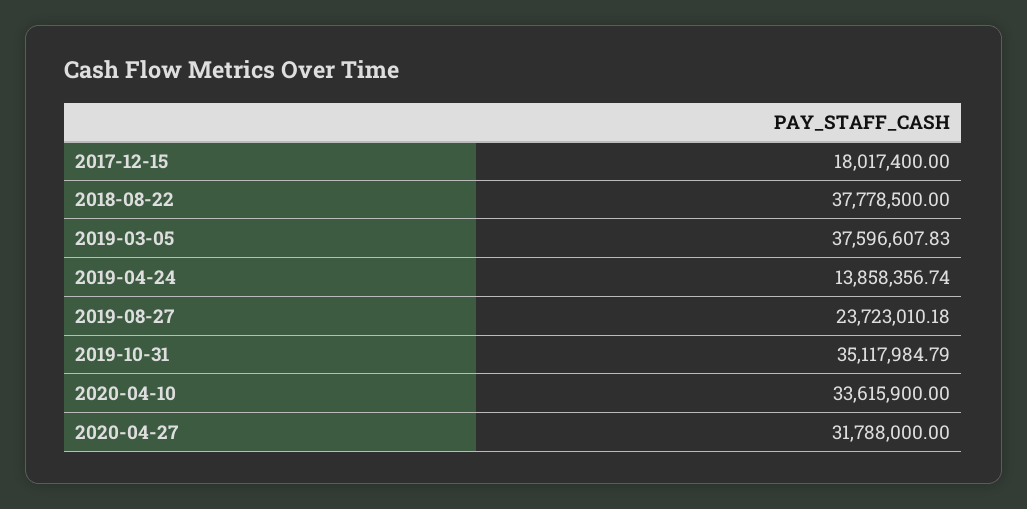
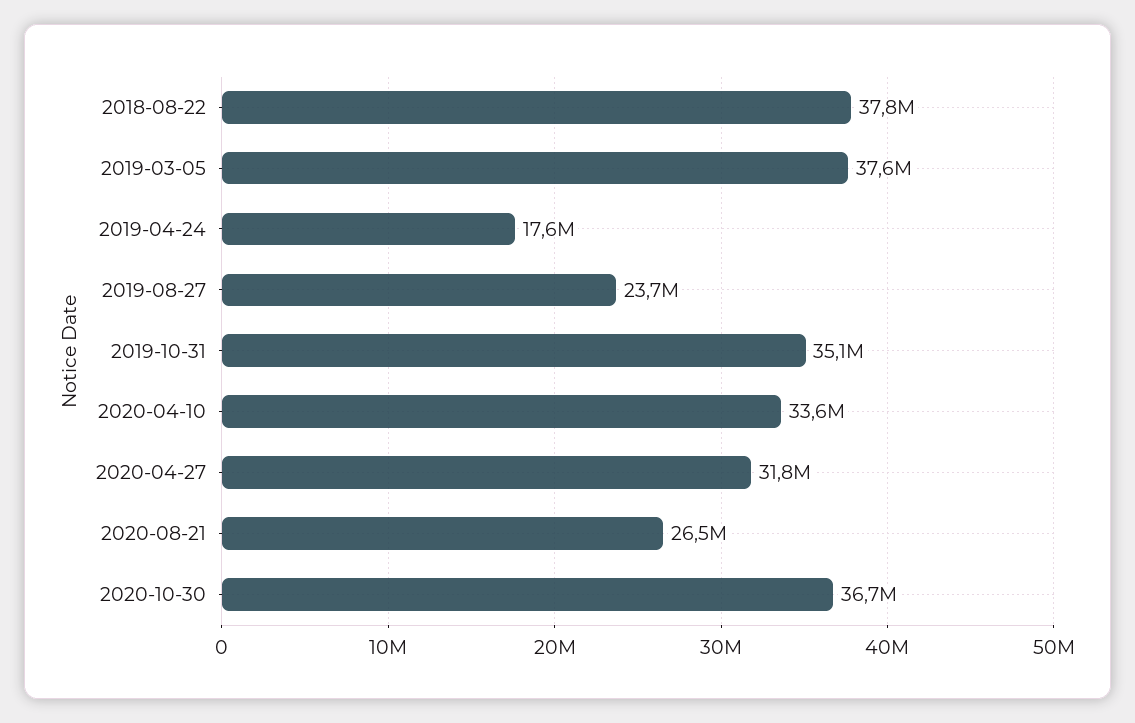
2017-12-15: 18017400 -> none
2019-04-24: 13858356.74 -> 17600000
2020-08-21: none -> 26500000
2020-10-30: none -> 36700000

